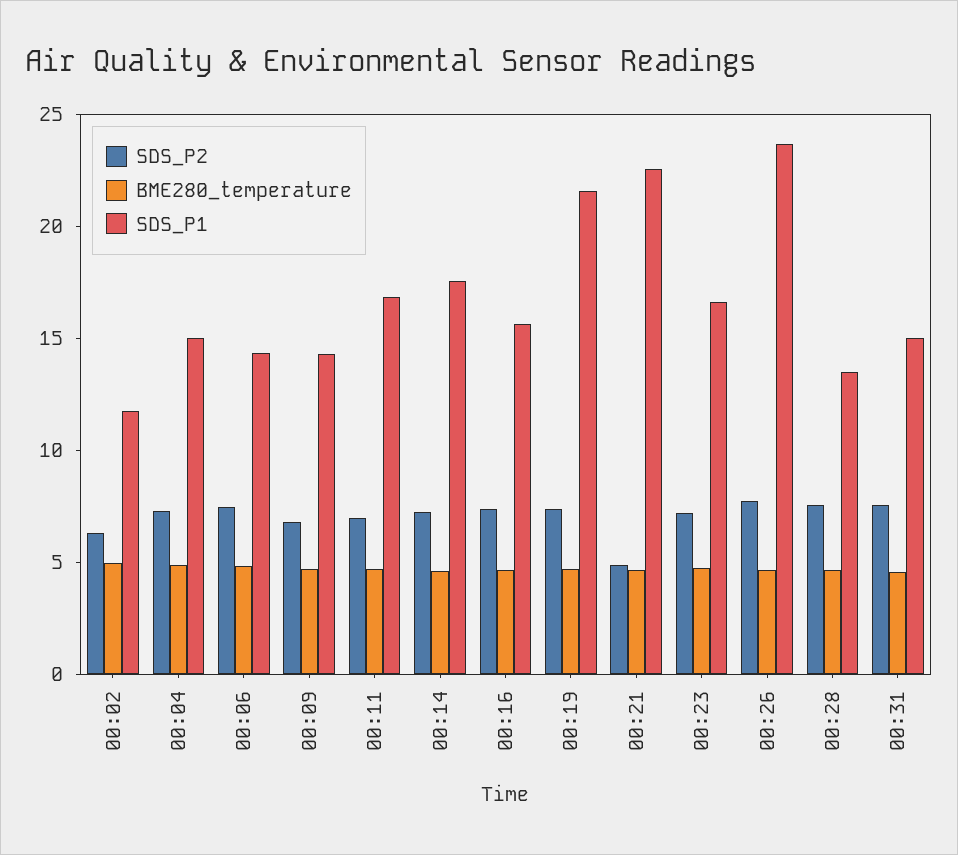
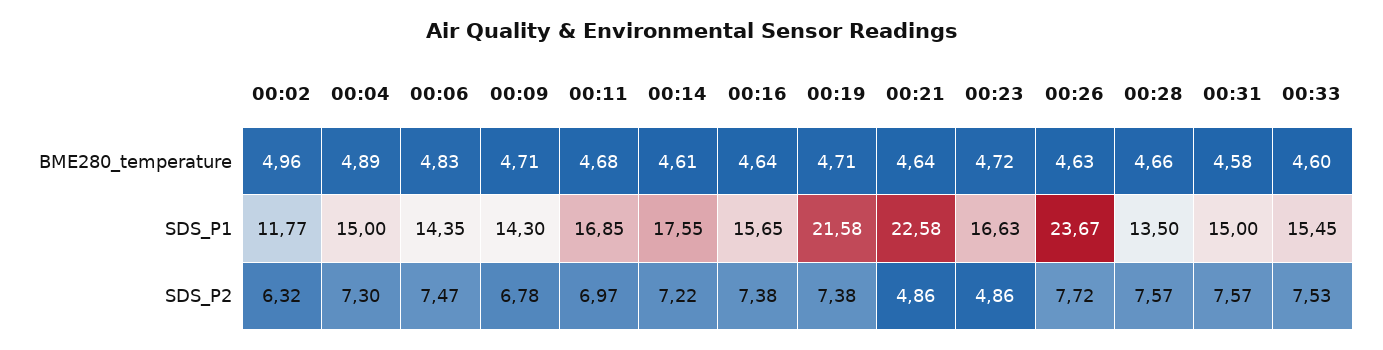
SDS_P2, 00:23: 7 -> 4.86
BME280_temperature, 00:33: none -> 4.6
SDS_P1, 00:33: none -> 15.45
SDS_P2, 00:33: none -> 7.53

